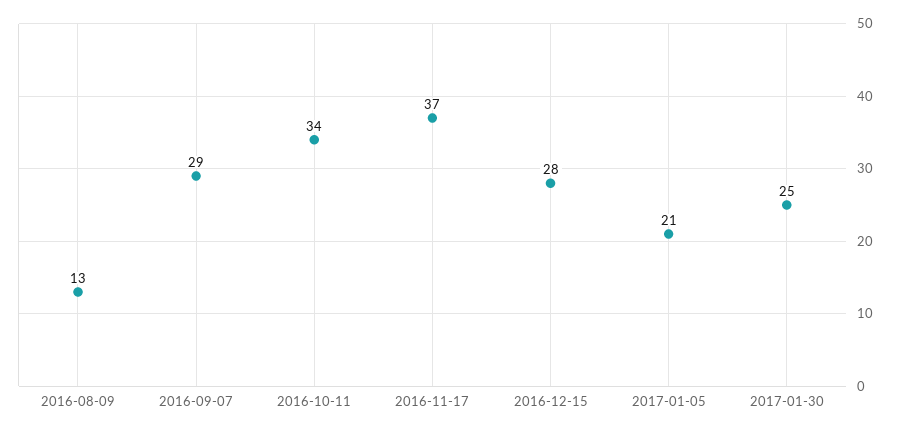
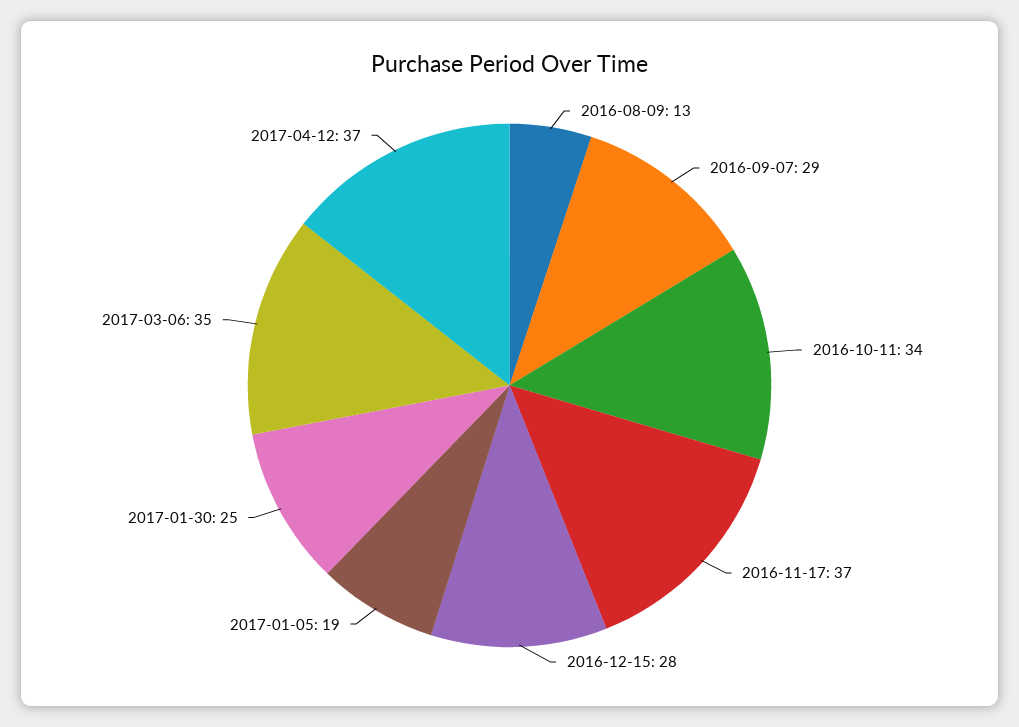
2017-01-05: 21 -> 19
2017-03-06: none -> 35
2017-04-12: none -> 37

